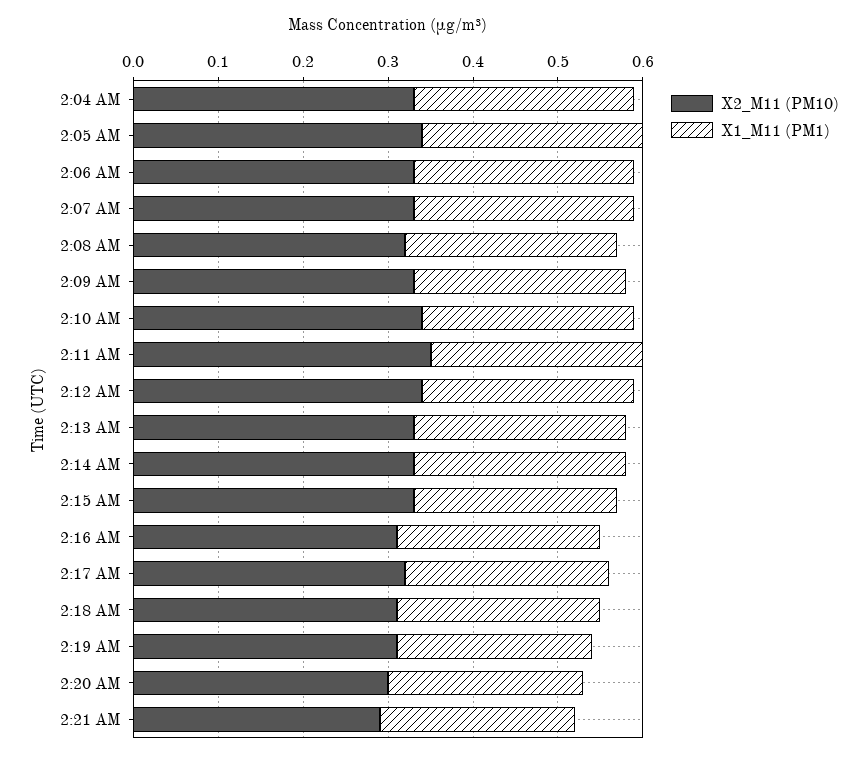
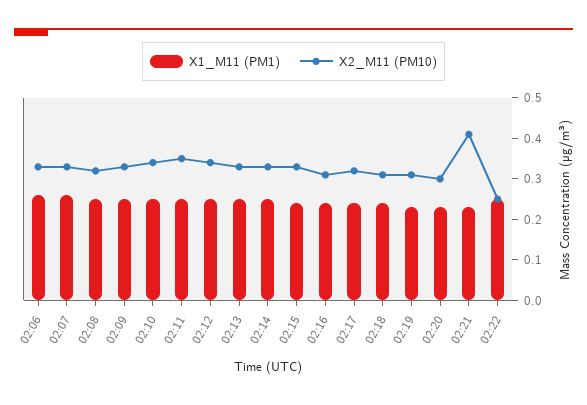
X2_M11 (PM10), 2:04 AM: 0.33 -> none
X1_M11 (PM1), 2:04 AM: 0.26 -> none
X2_M11 (PM10), 2:05 AM: 0.34 -> none
X1_M11 (PM1), 2:05 AM: 0.26 -> none
X2_M11 (PM10), 2:21 AM: 0.29 -> 0.4
X1_M11 (PM1), 02:22: none -> 0.25
X2_M11 (PM10), 02:22: none -> 0.25

